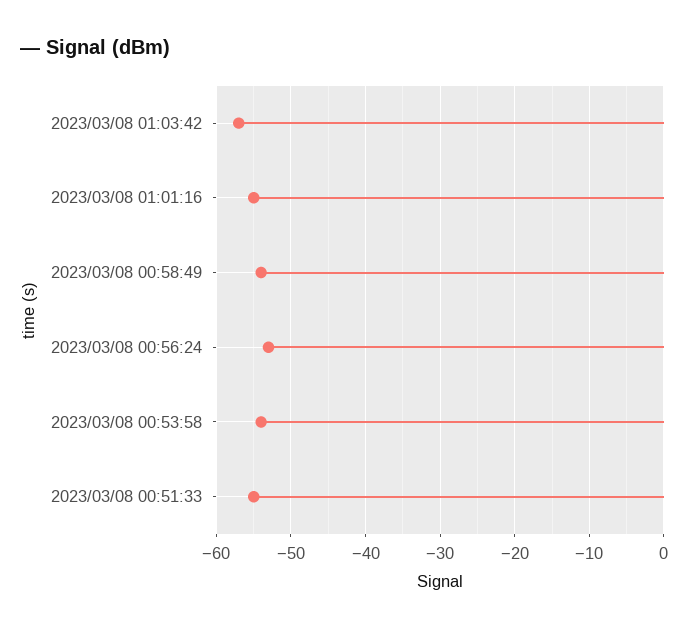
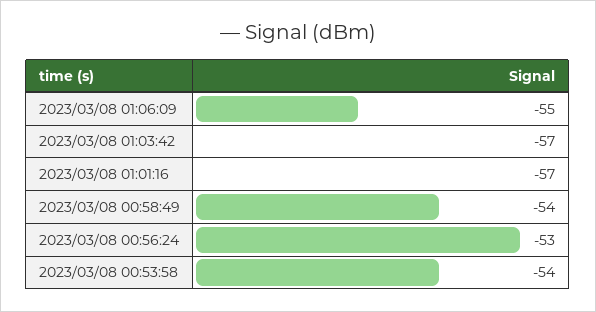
2023/03/08 01:01:16: -55 -> -57
2023/03/08 00:51:33: -55 -> none
2023/03/08 01:06:09: none -> -55

